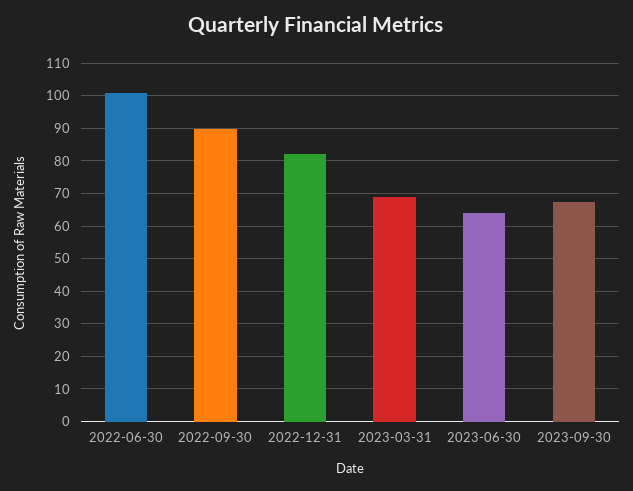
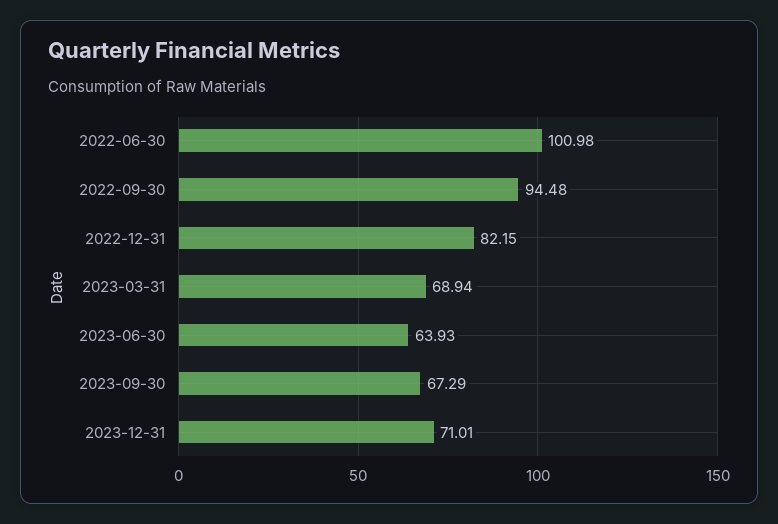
2022-09-30: 90 -> 94.48
2023-12-31: none -> 71.01

